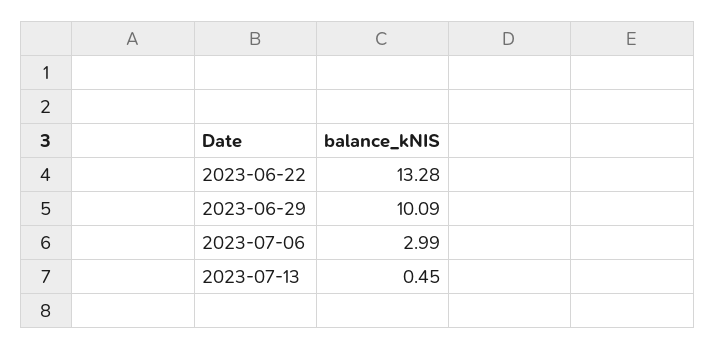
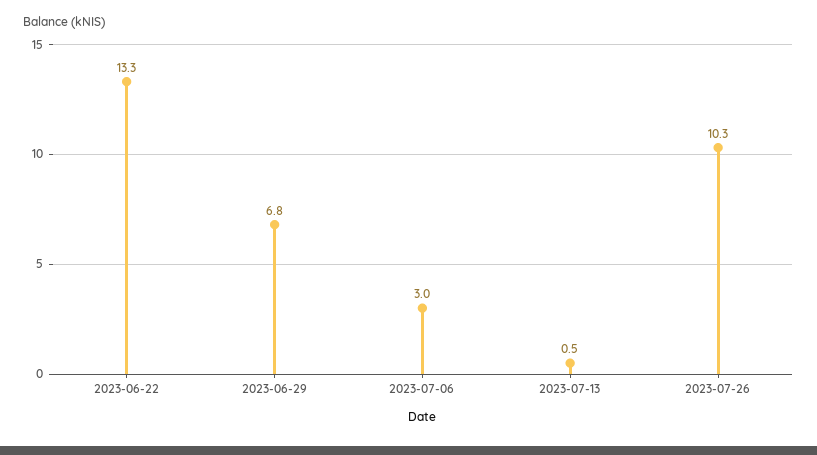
2023-06-29: 10.09 -> 6.8
2023-07-26: none -> 10.3

